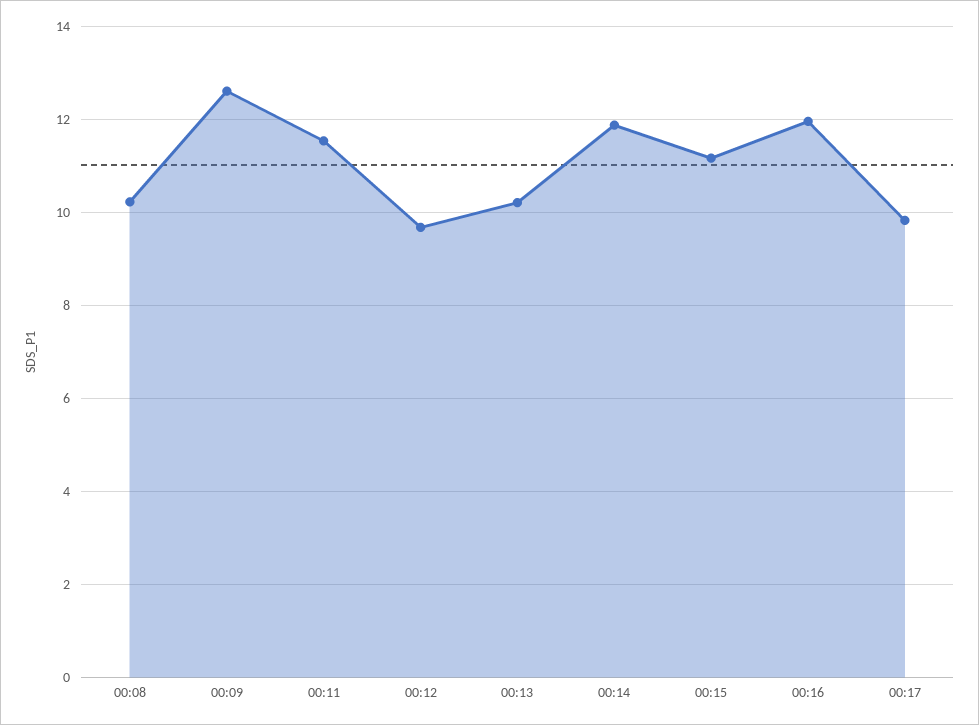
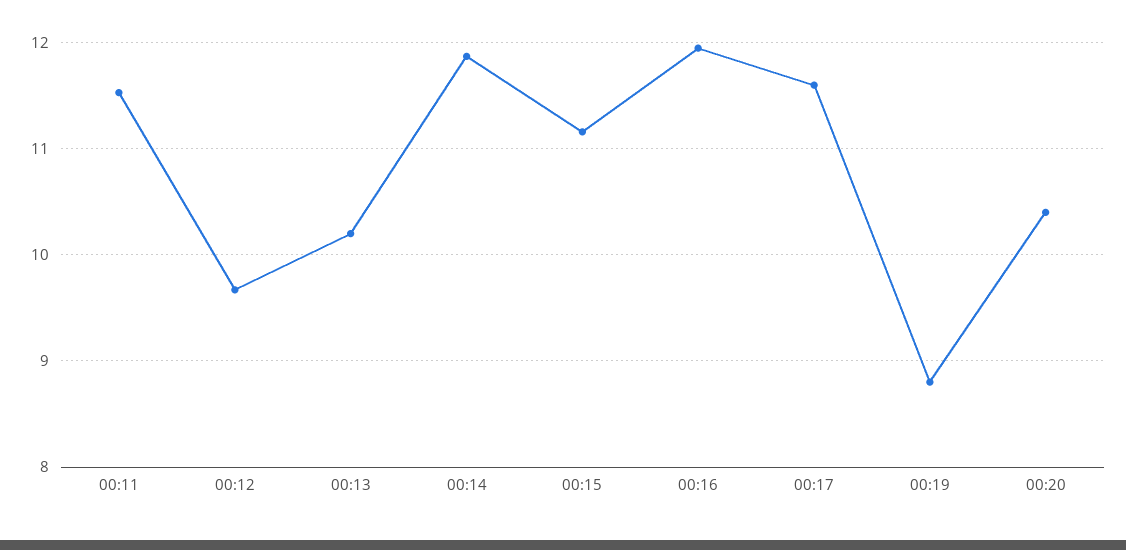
00:08: 10.2 -> none
00:09: 12.6 -> none
00:17: 9.8 -> 11.6
00:19: none -> 8.8
00:20: none -> 10.4

